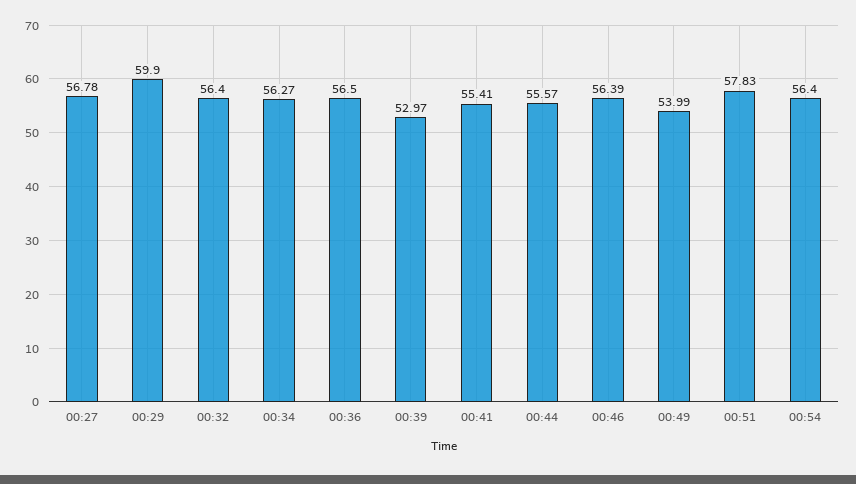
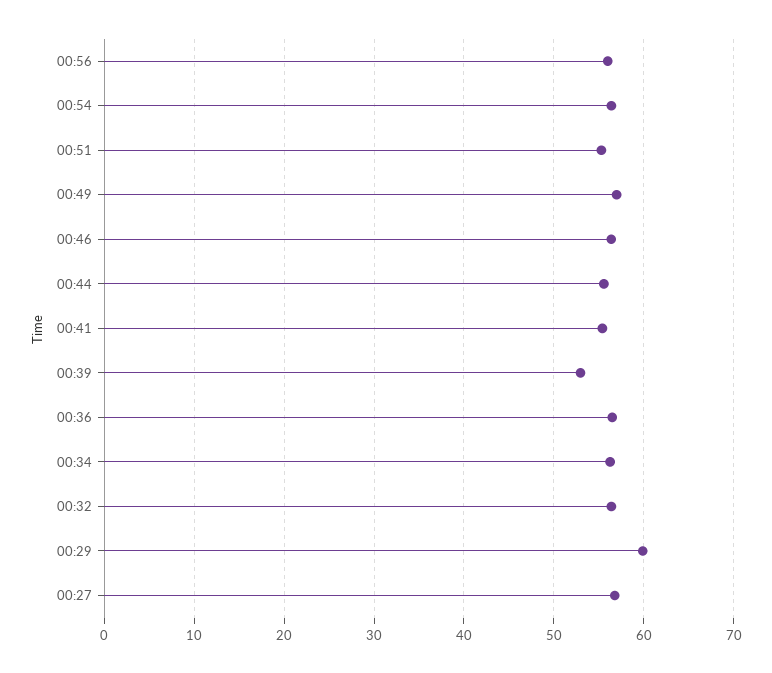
00:49: 53.99 -> 57
00:51: 57.83 -> 55
00:56: none -> 56

